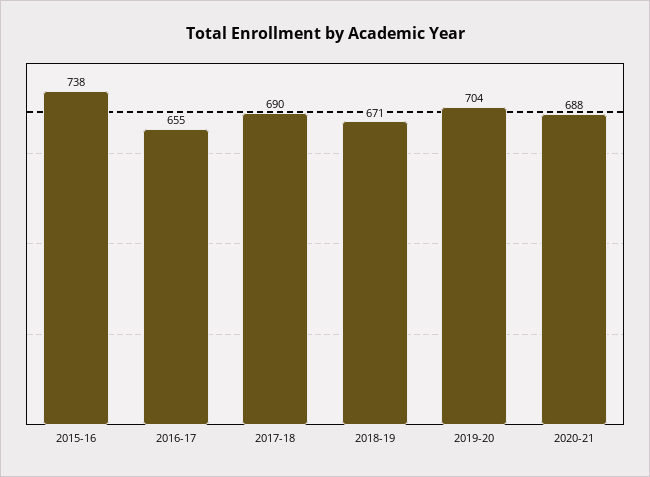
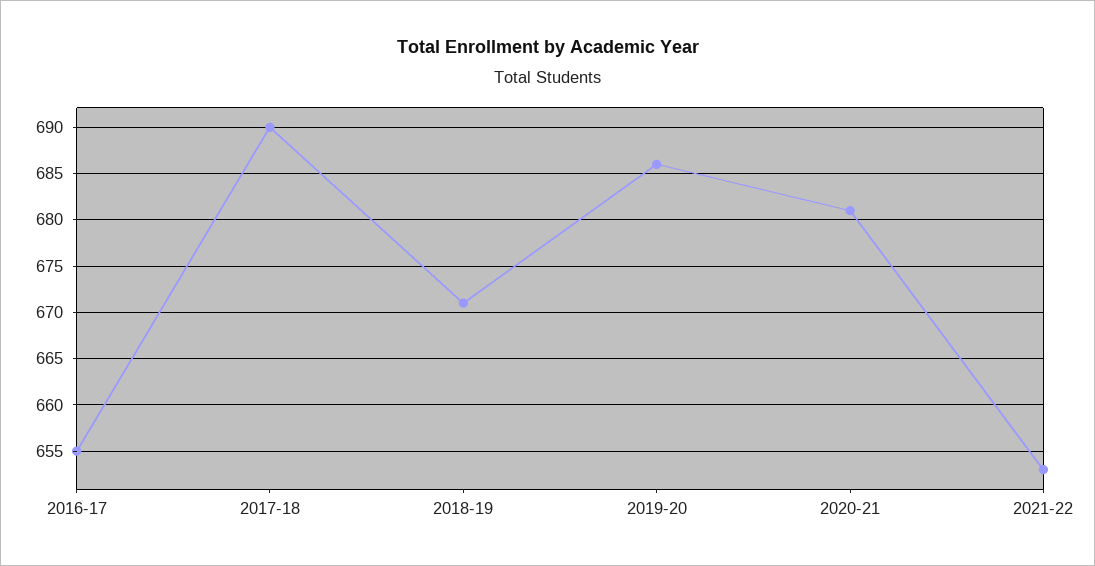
2015-16: 738 -> none
2019-20: 704 -> 686
2020-21: 688 -> 681
2021-22: none -> 653

